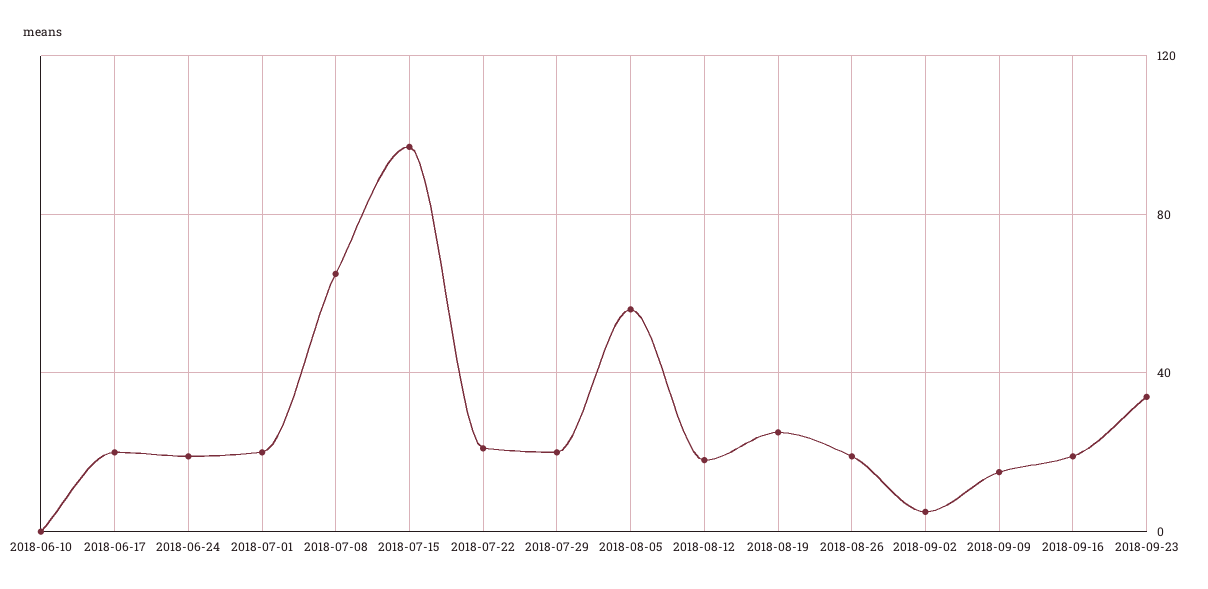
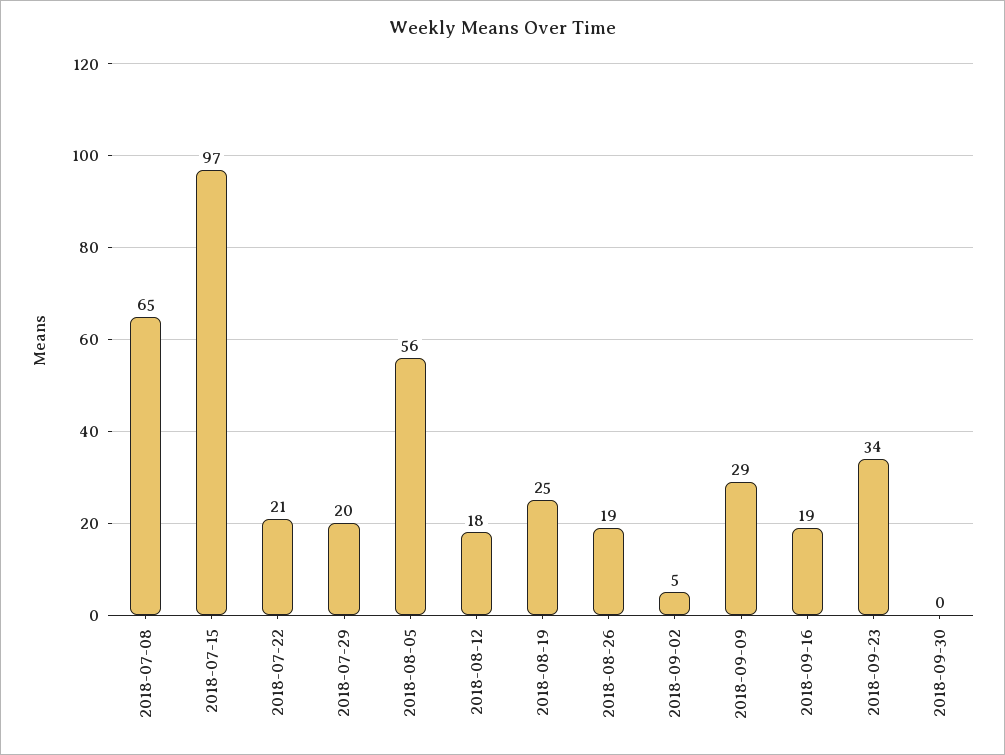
2018-06-10: 0 -> none
2018-06-17: 20 -> none
2018-06-24: 20 -> none
2018-07-01: 20 -> none
2018-09-09: 15 -> 29
2018-09-30: none -> 0

